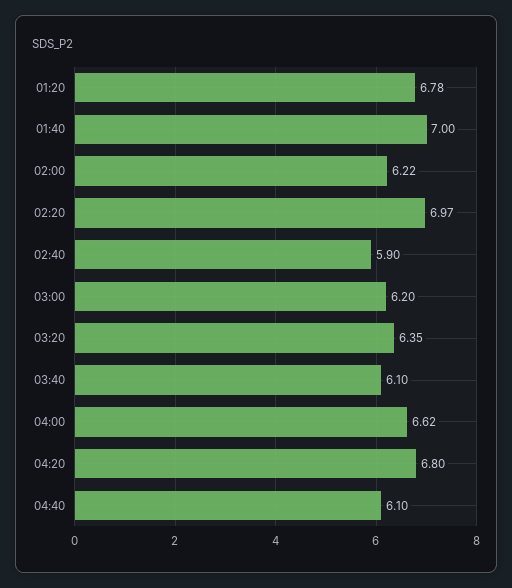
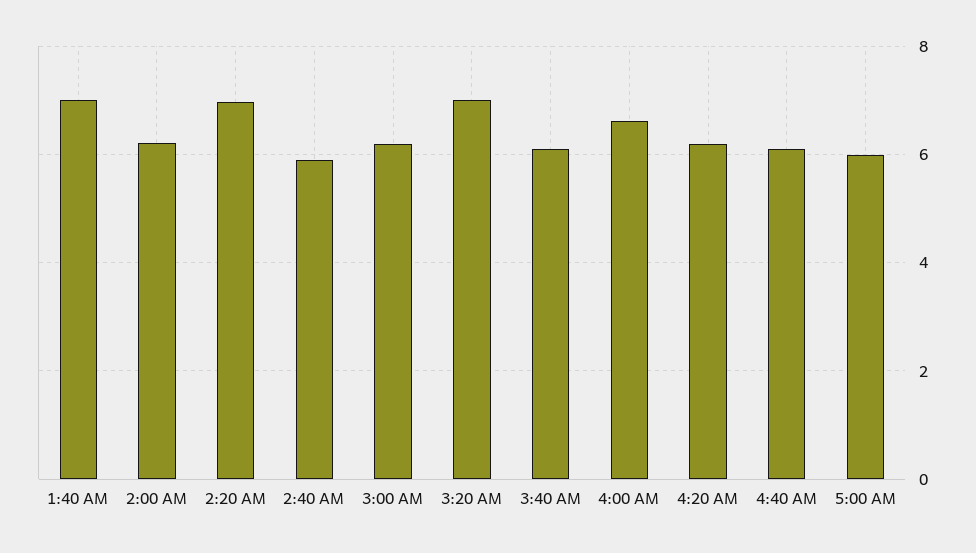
01:20: 6.78 -> none
03:20: 6.35 -> 7
04:20: 6.8 -> 6.2
5:00 AM: none -> 6

